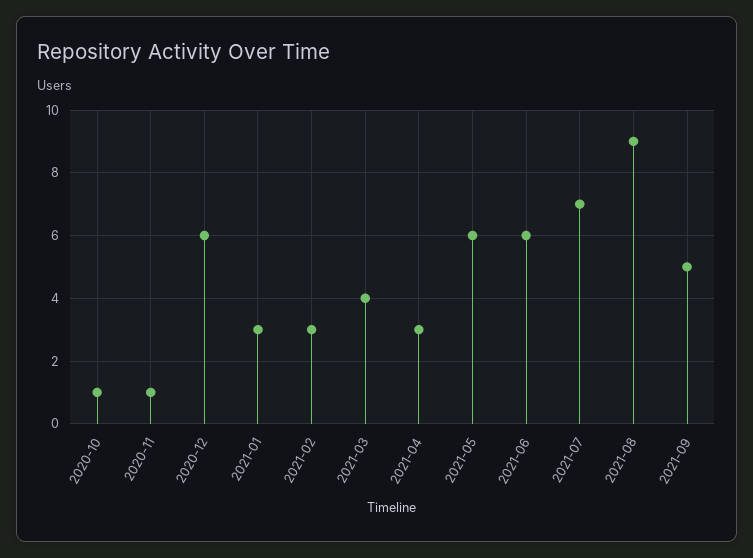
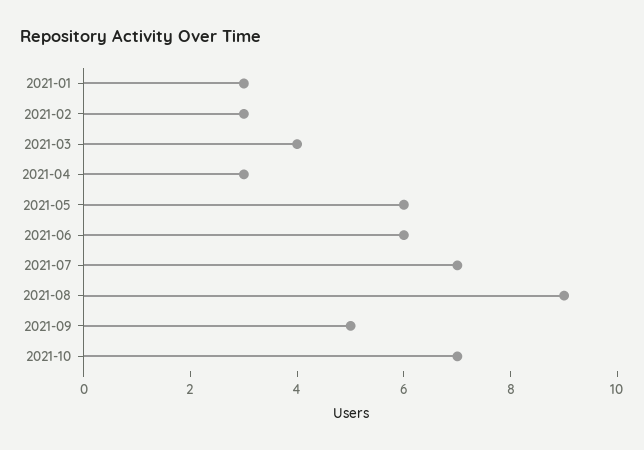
2020-10: 1 -> none
2020-11: 1 -> none
2020-12: 6 -> none
2021-10: none -> 7

